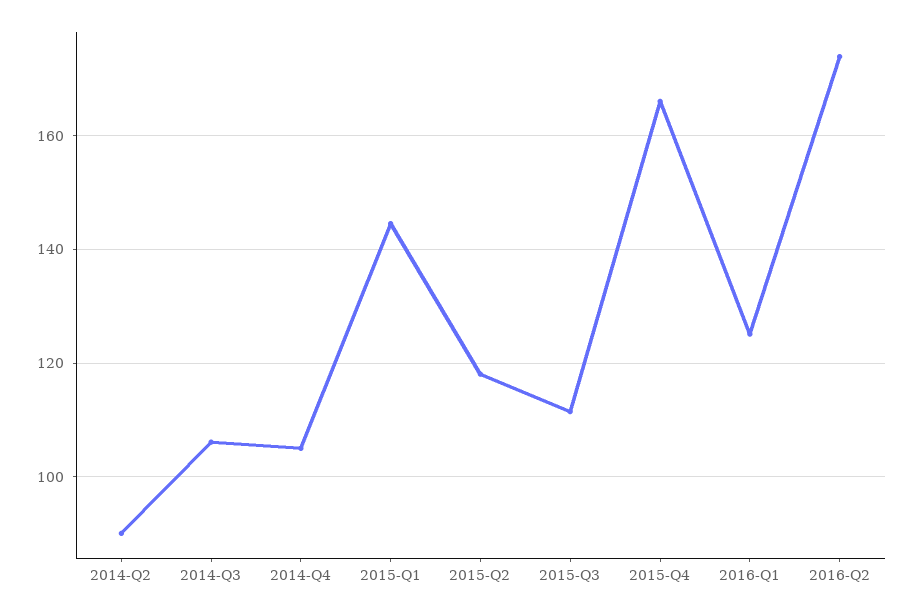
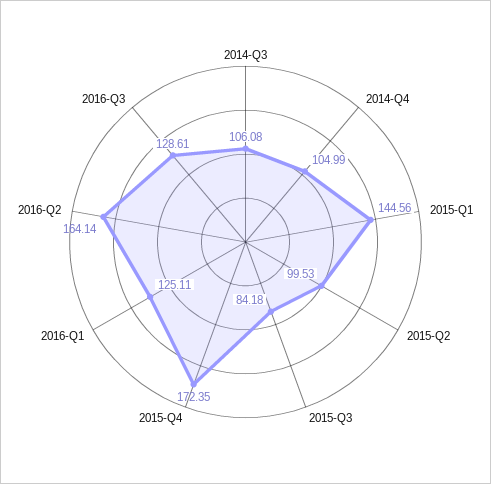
2014-Q2: 90 -> none
2015-Q2: 118 -> 99.53
2015-Q3: 112 -> 84.18
2015-Q4: 166 -> 172.35
2016-Q2: 174 -> 164.14
2016-Q3: none -> 128.61

